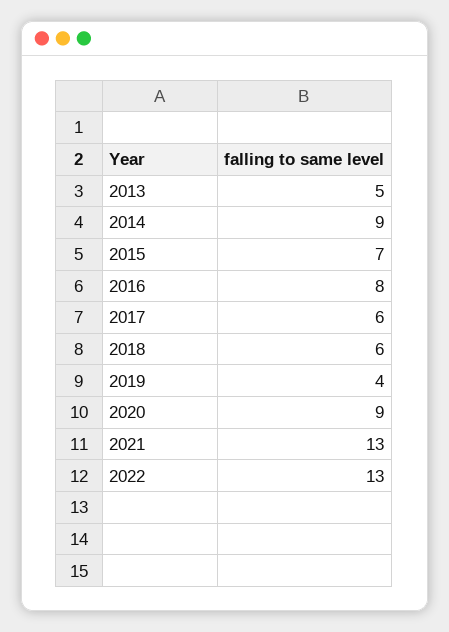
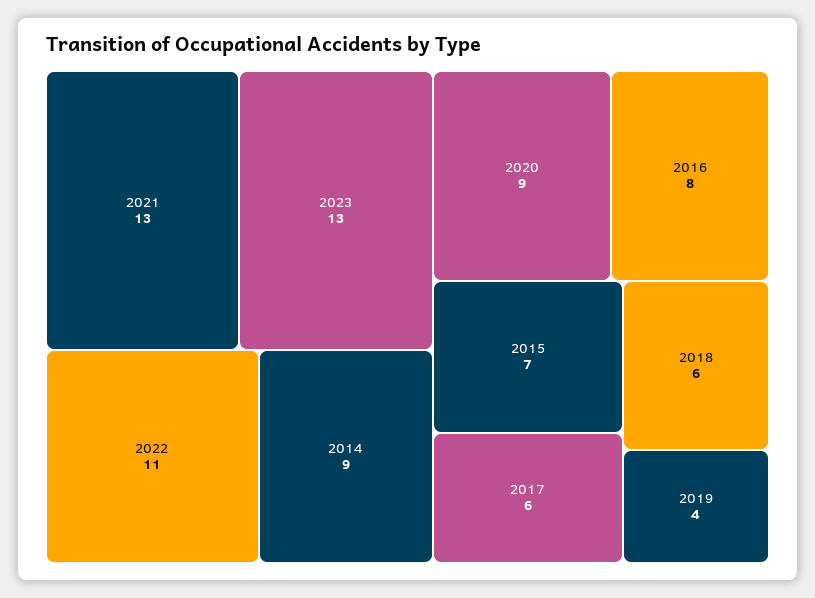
2013: 5 -> none
2022: 13 -> 11
2023: none -> 13

